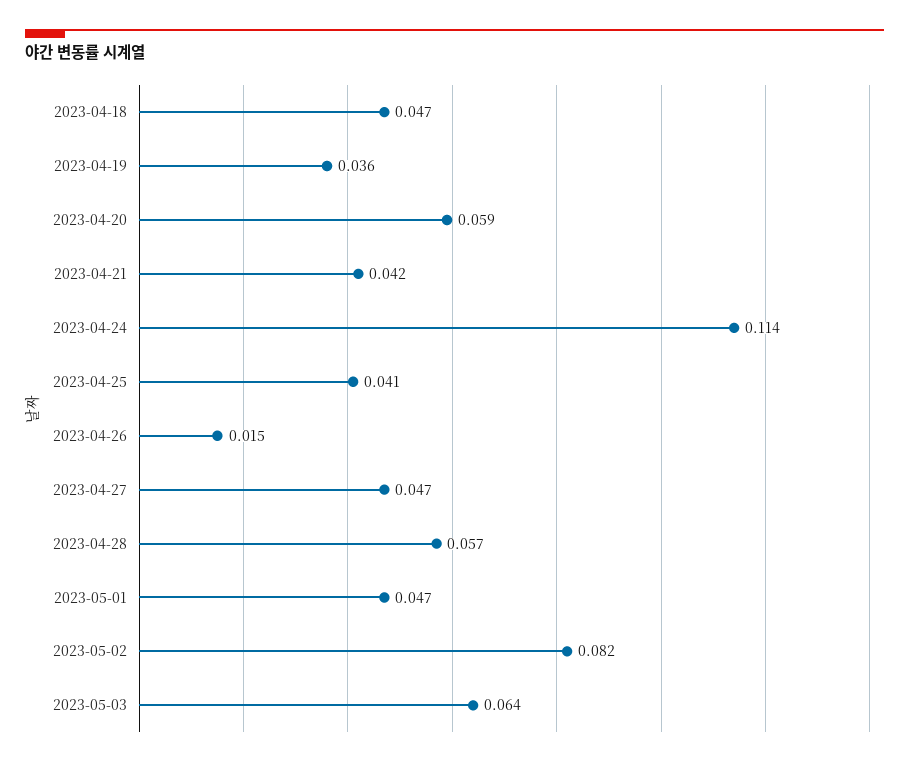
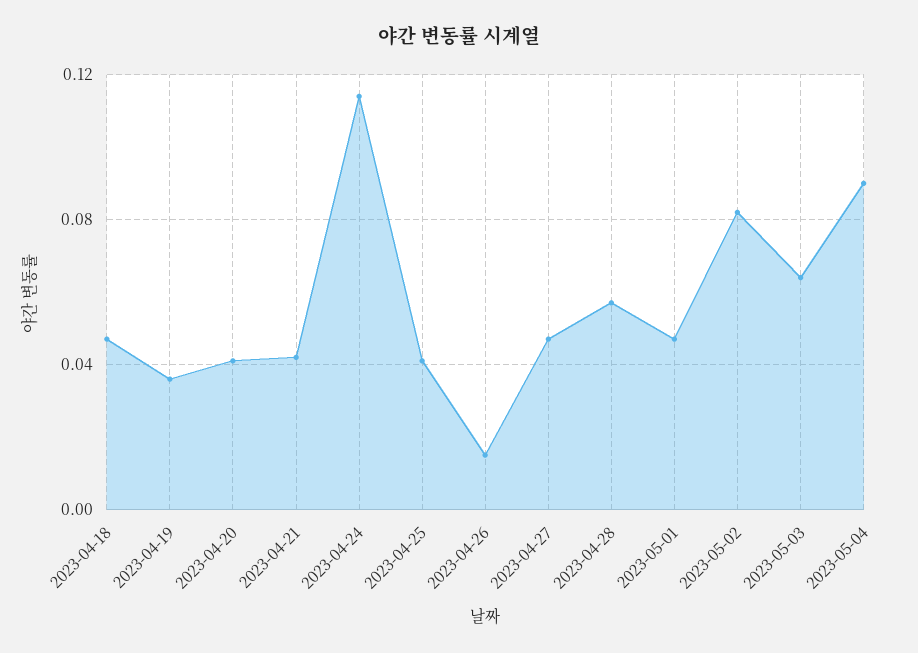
2023-04-20: 0.059 -> 0.04
2023-05-04: none -> 0.09

